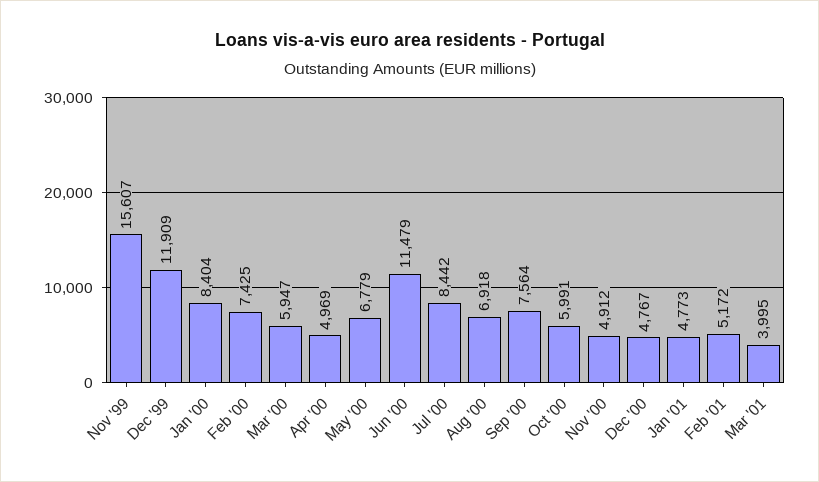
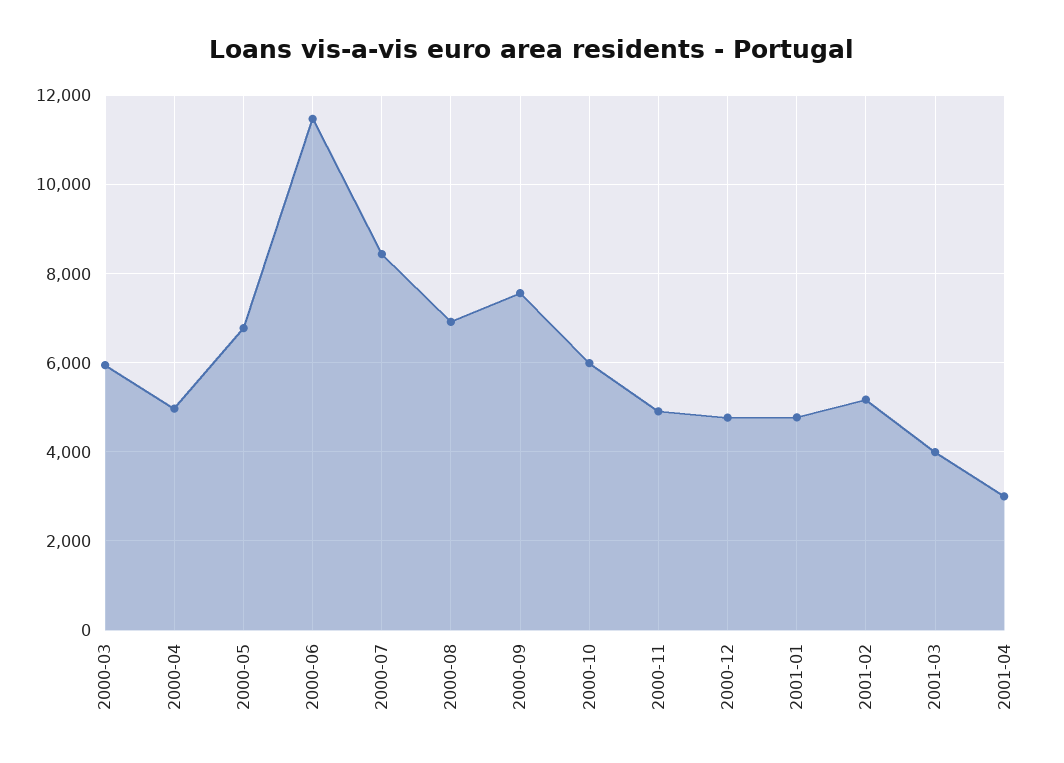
Nov '99: 15607 -> none
Dec '99: 11909 -> none
Jan '00: 8404 -> none
Feb '00: 7425 -> none
2001-04: none -> 3000

